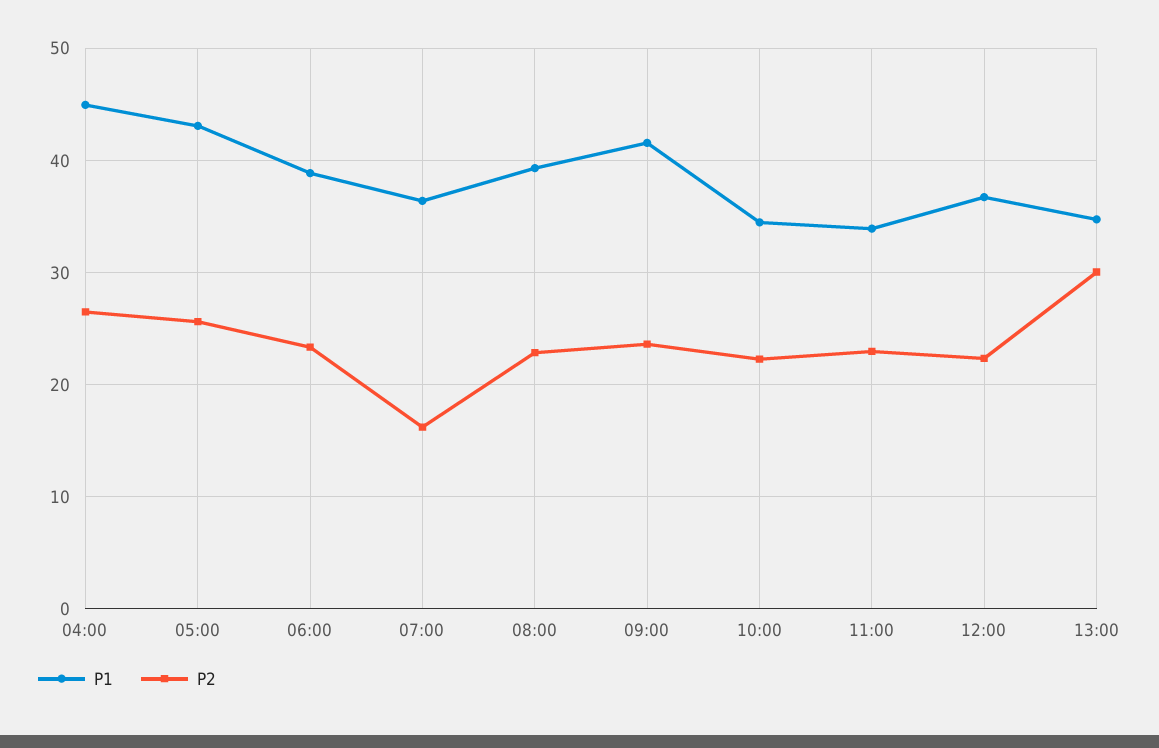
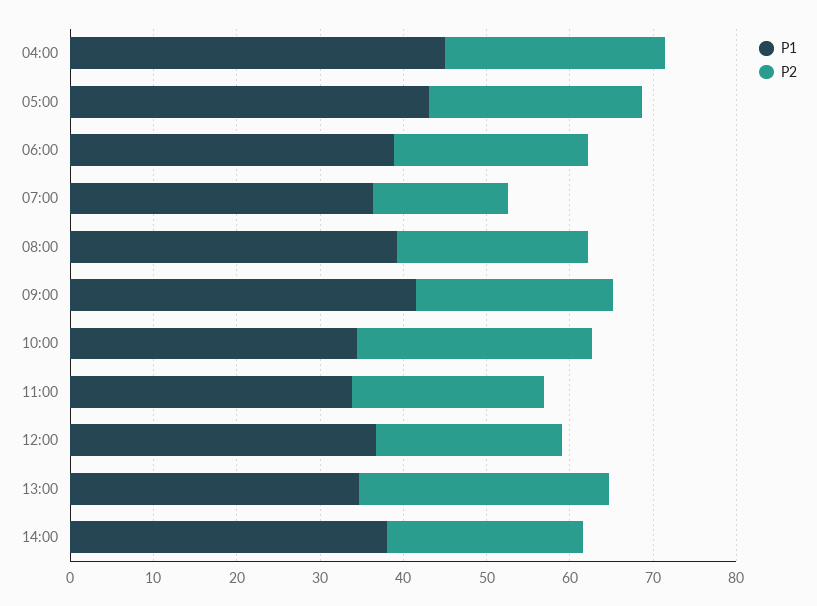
P2, 10:00: 22 -> 28
P1, 14:00: none -> 38
P2, 14:00: none -> 24

